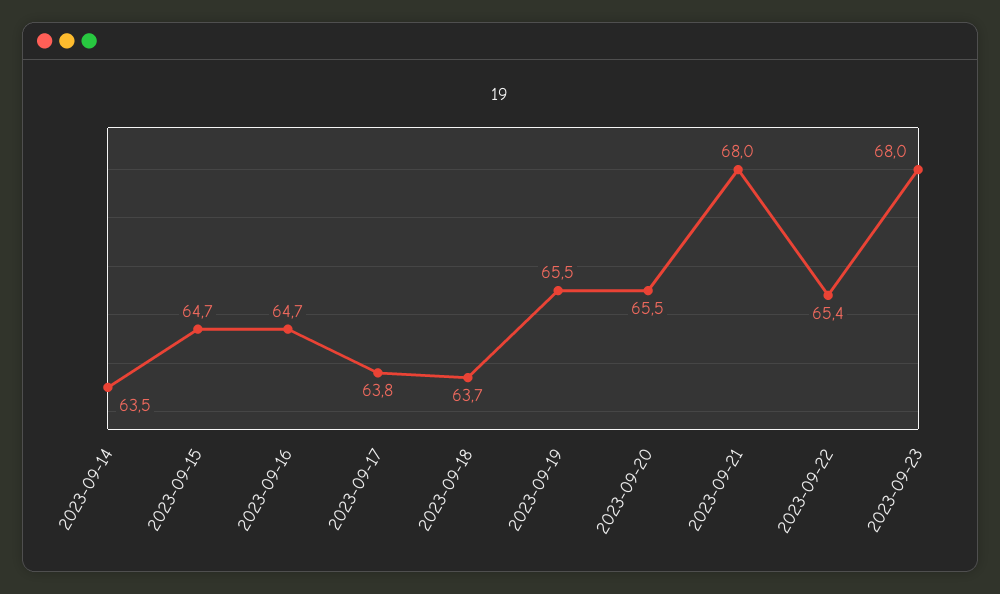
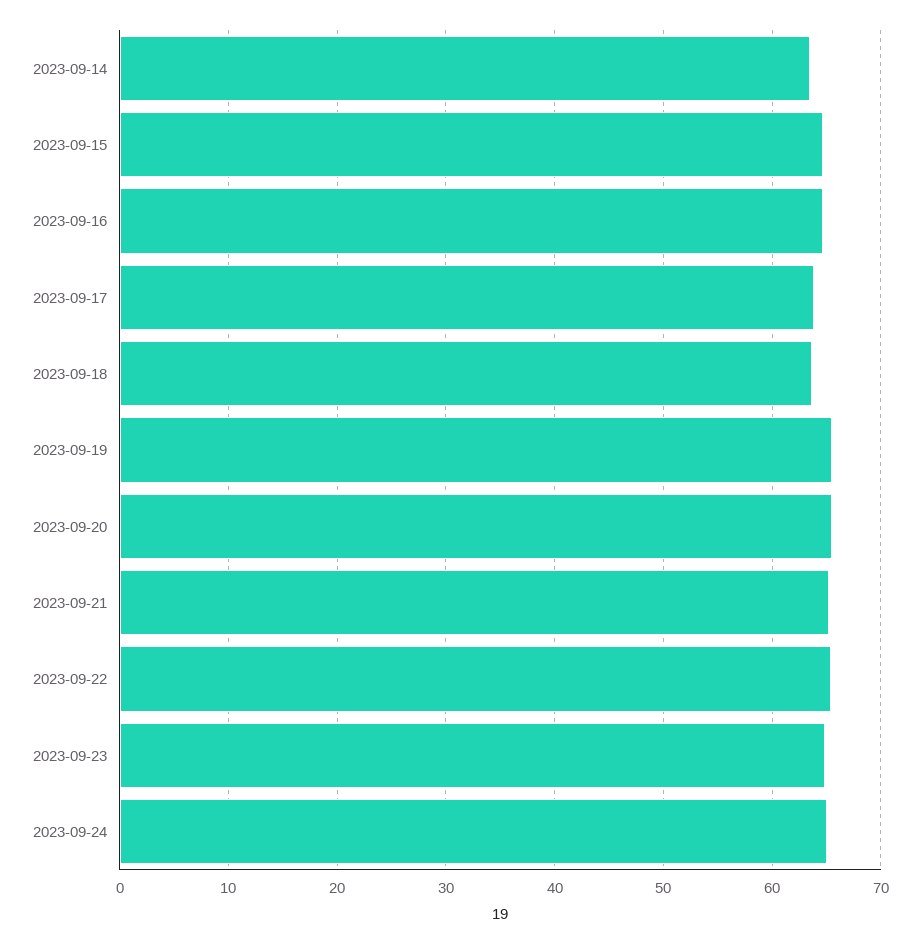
2023-09-21: 68 -> 65
2023-09-23: 68 -> 65
2023-09-24: none -> 65

